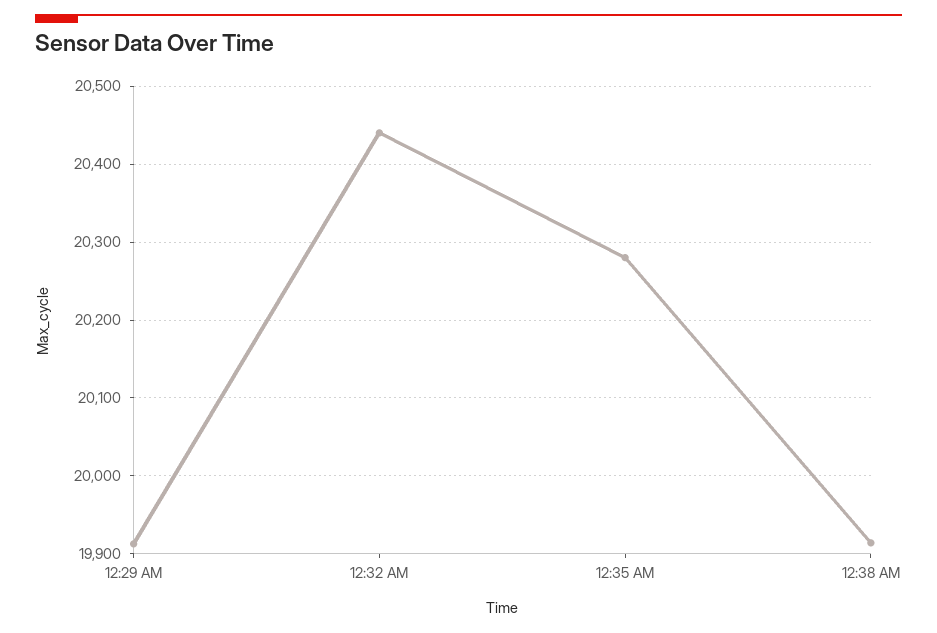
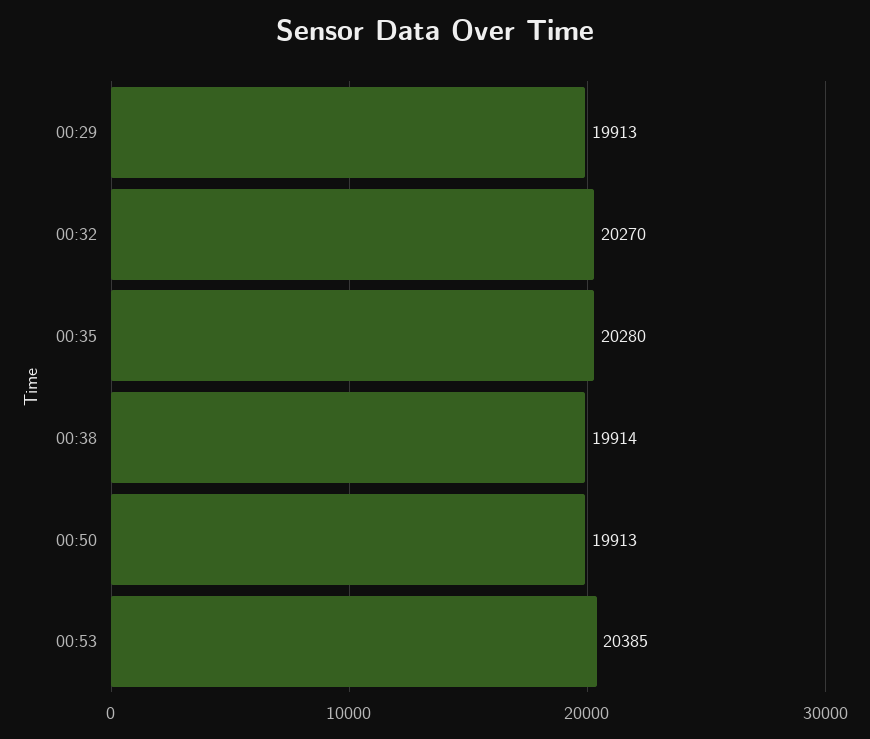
12:32 AM: 20440 -> 20270
00:50: none -> 19913
00:53: none -> 20385

